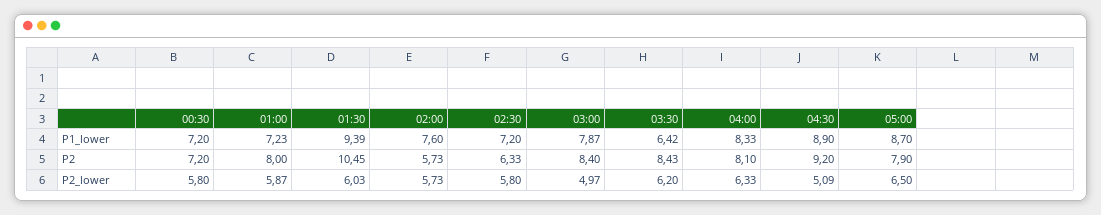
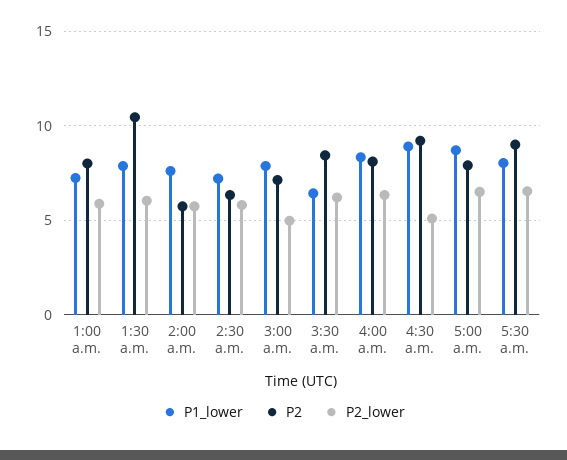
P1_lower, 00:30: 7.2 -> none
P1_lower, 01:30: 9.39 -> 8
P2, 00:30: 7.2 -> none
P2, 03:00: 8.4 -> 7
P2_lower, 00:30: 5.8 -> none
P1_lower, 5:30 a.m.: none -> 8
P2, 5:30 a.m.: none -> 9
P2_lower, 5:30 a.m.: none -> 6.5

